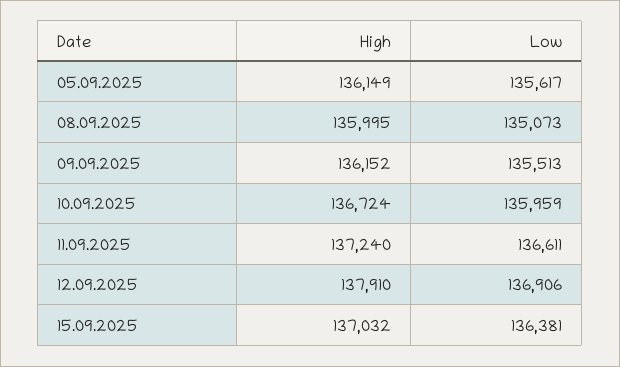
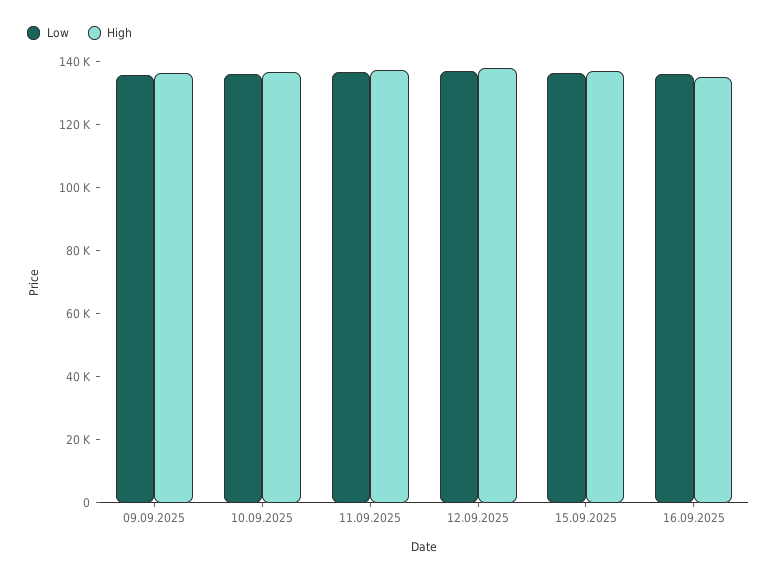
High, 05.09.2025: 136149 -> none
Low, 05.09.2025: 135617 -> none
High, 08.09.2025: 135995 -> none
Low, 08.09.2025: 135073 -> none
Low, 16.09.2025: none -> 135000
High, 16.09.2025: none -> 135000

